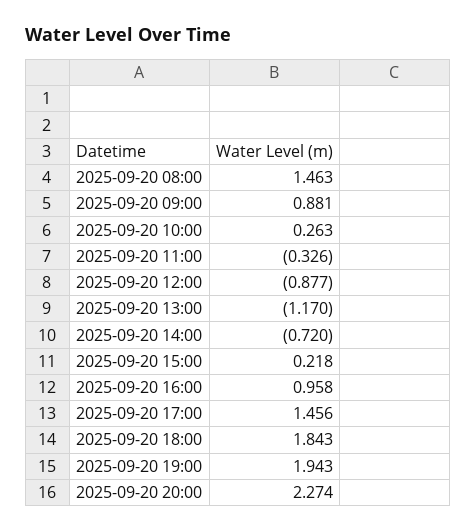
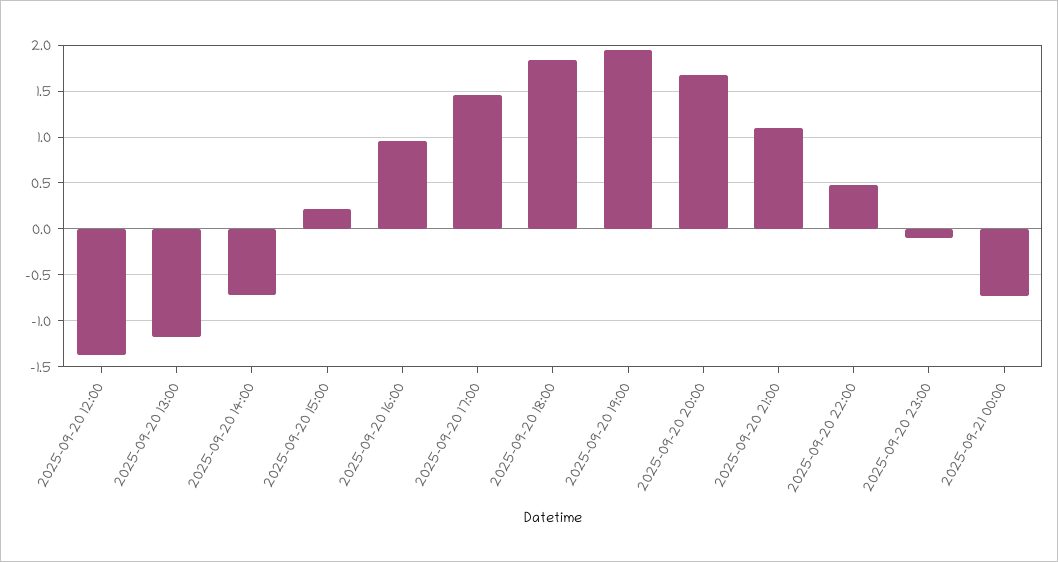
2025-09-20 08:00: 1.463 -> none
2025-09-20 09:00: 0.881 -> none
2025-09-20 10:00: 0.263 -> none
2025-09-20 11:00: -0.326 -> none
2025-09-20 12:00: -0.877 -> -1.4
2025-09-20 20:00: 2.274 -> 1.7
2025-09-20 21:00: none -> 1.1
2025-09-20 22:00: none -> 0.5
2025-09-20 23:00: none -> -0.1
2025-09-21 00:00: none -> -0.7

